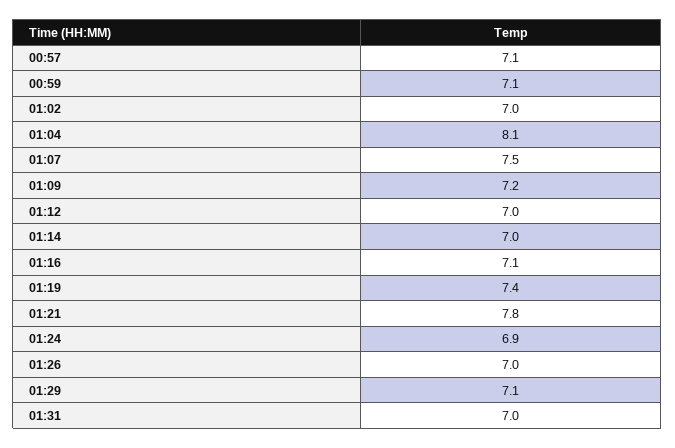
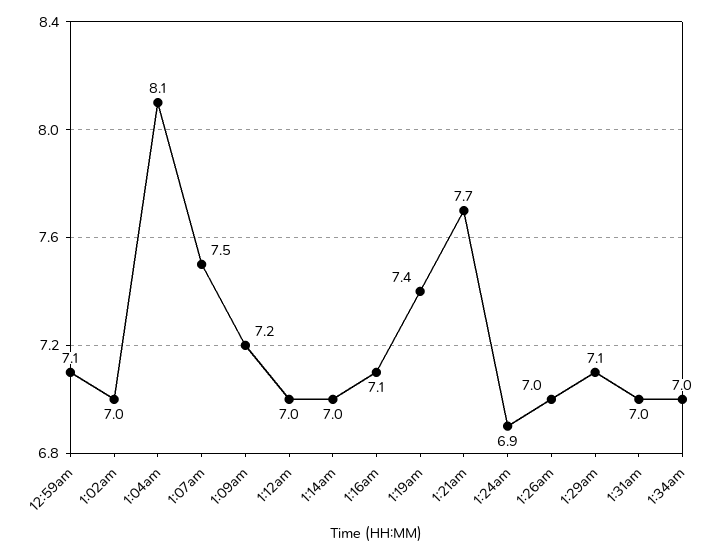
00:57: 7.1 -> none
01:21: 7.8 -> 7.7
1:34am: none -> 7

